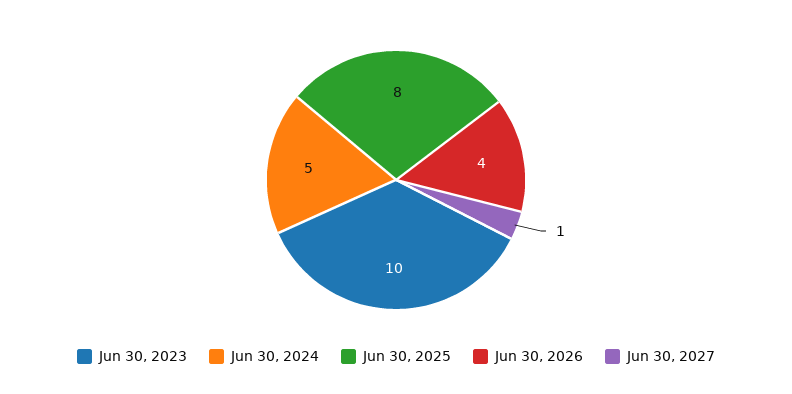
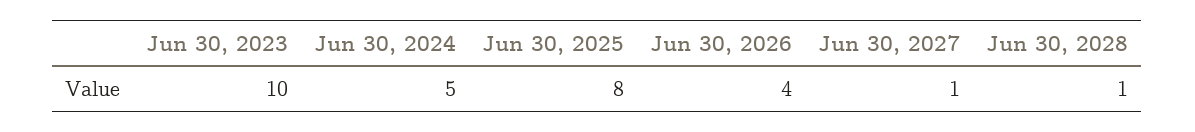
Jun 30, 2028: none -> 1

